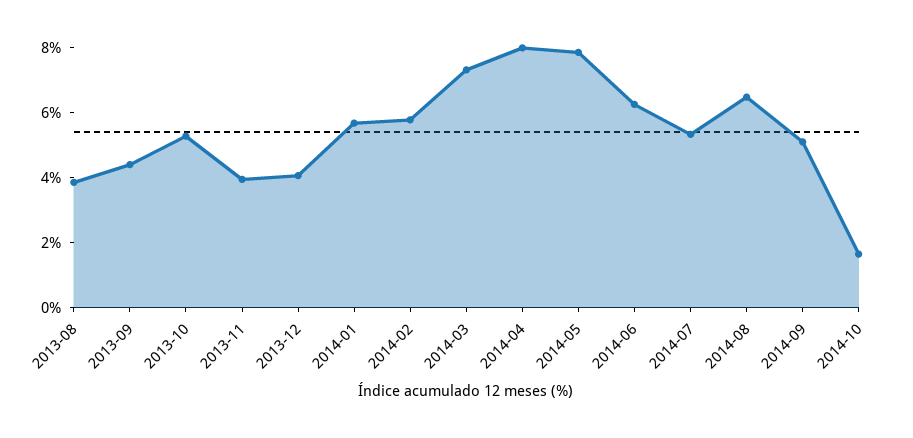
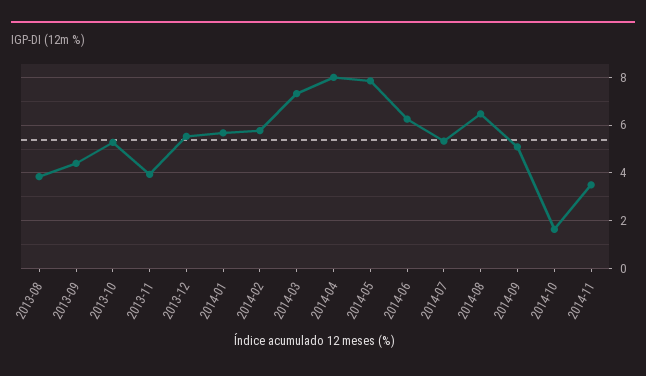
2013-12: 4 -> 5.5
2014-11: none -> 3.5

